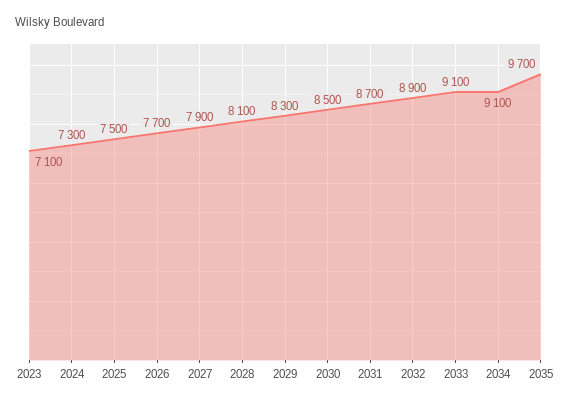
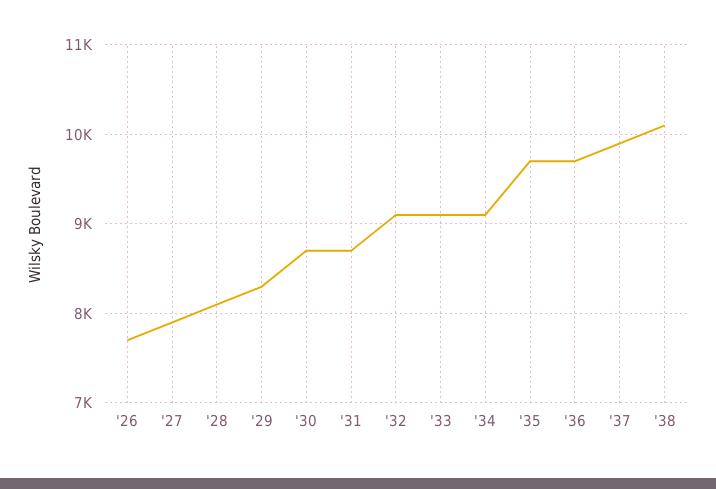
2023: 7100 -> none
2024: 7300 -> none
2025: 7500 -> none
2030: 8500 -> 8700
2032: 8900 -> 9100
'36: none -> 9700
'37: none -> 9900
'38: none -> 10100

